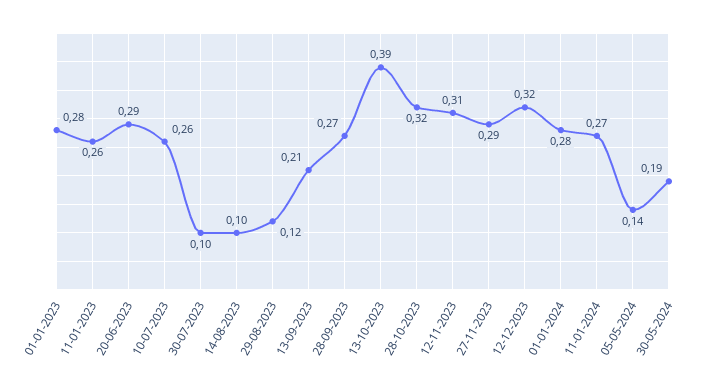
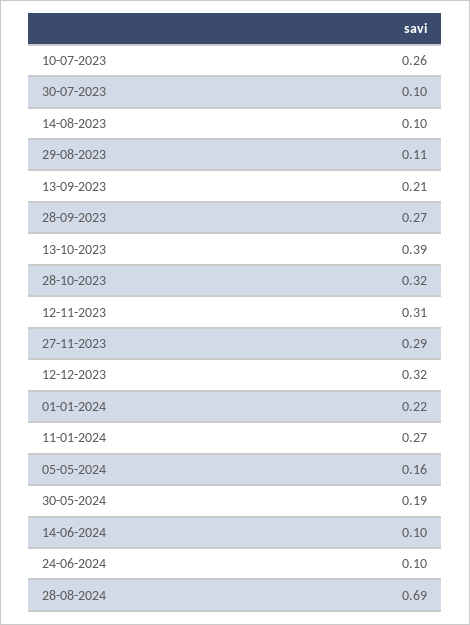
01-01-2023: 0.28 -> none
11-01-2023: 0.26 -> none
20-06-2023: 0.29 -> none
29-08-2023: 0.12 -> 0.11
01-01-2024: 0.28 -> 0.22
05-05-2024: 0.14 -> 0.16
14-06-2024: none -> 0.1
24-06-2024: none -> 0.1
28-08-2024: none -> 0.69

